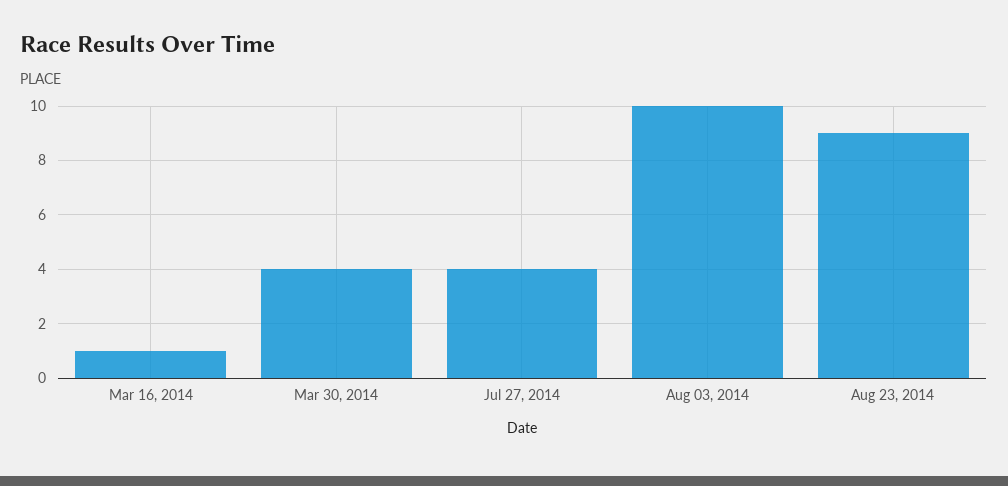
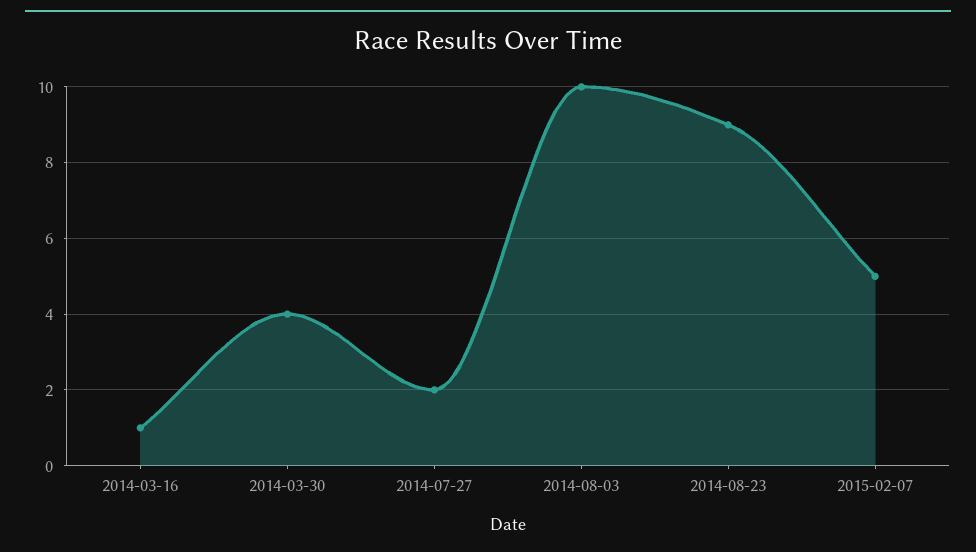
Jul 27, 2014: 4 -> 2
2015-02-07: none -> 5

